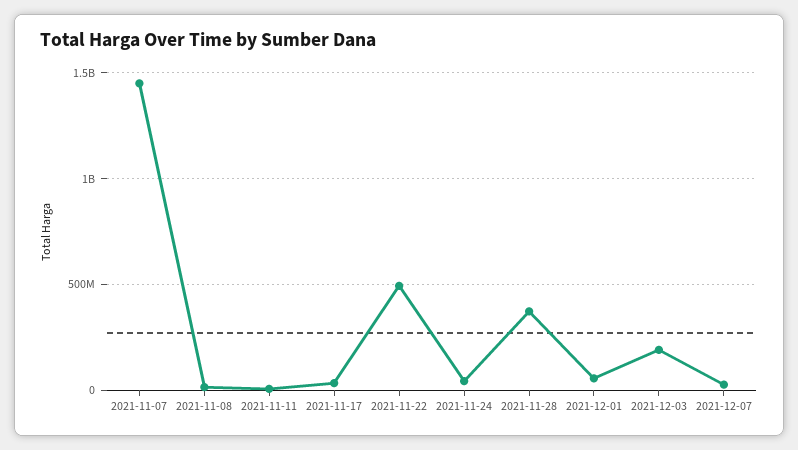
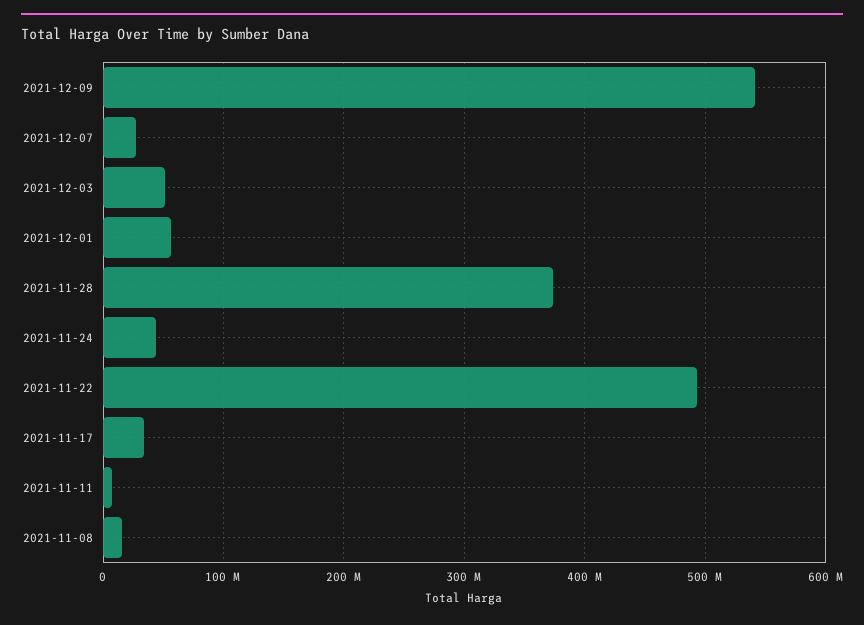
2021-11-07: 1450000000 -> none
2021-12-03: 200000000 -> 50000000
2021-12-09: none -> 540000000

